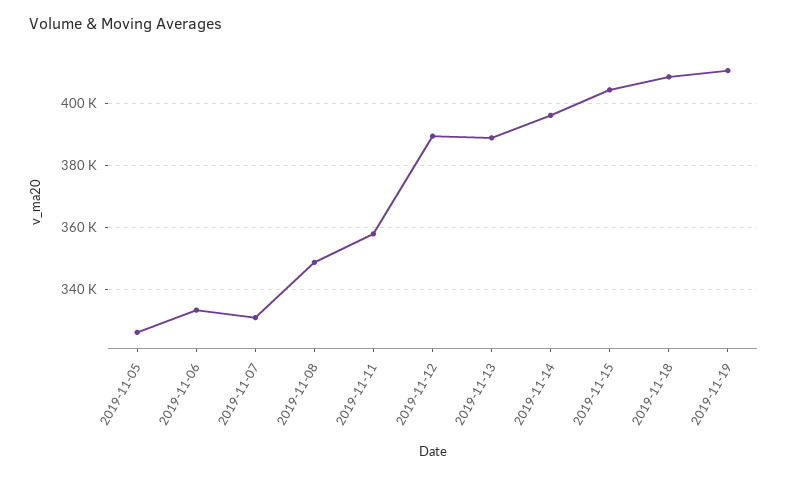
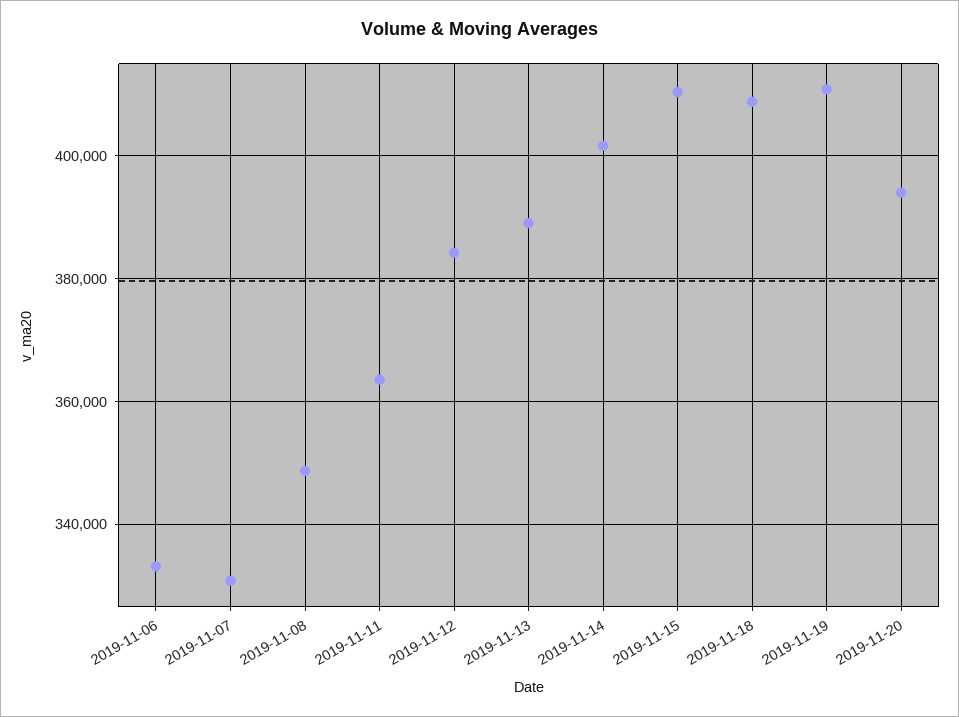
2019-11-05: 326000 -> none
2019-11-11: 358000 -> 364000
2019-11-12: 390000 -> 384000
2019-11-14: 396000 -> 402000
2019-11-15: 404000 -> 410000
2019-11-20: none -> 394000

